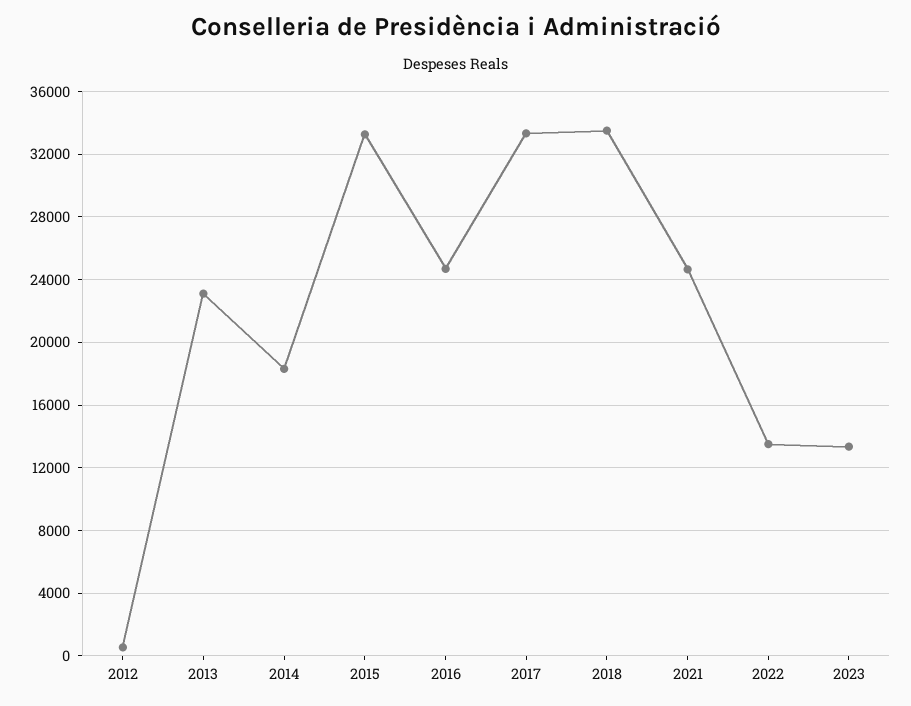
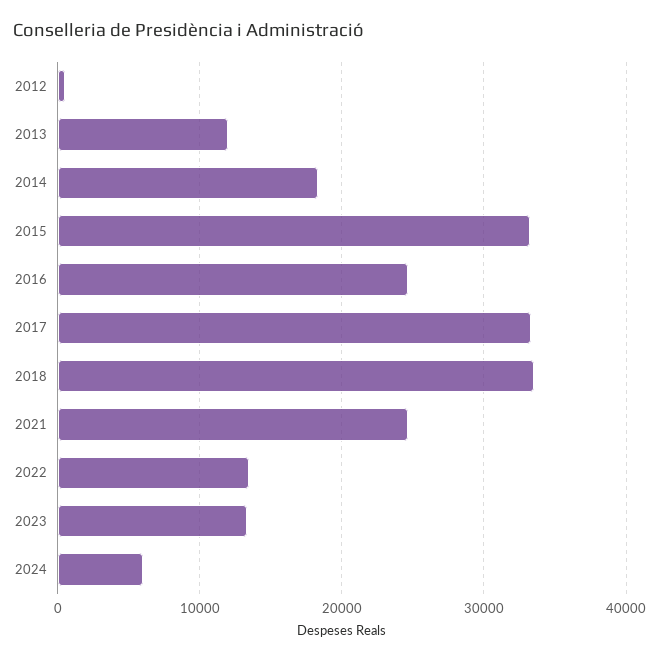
2013: 23000 -> 12000
2024: none -> 6000

